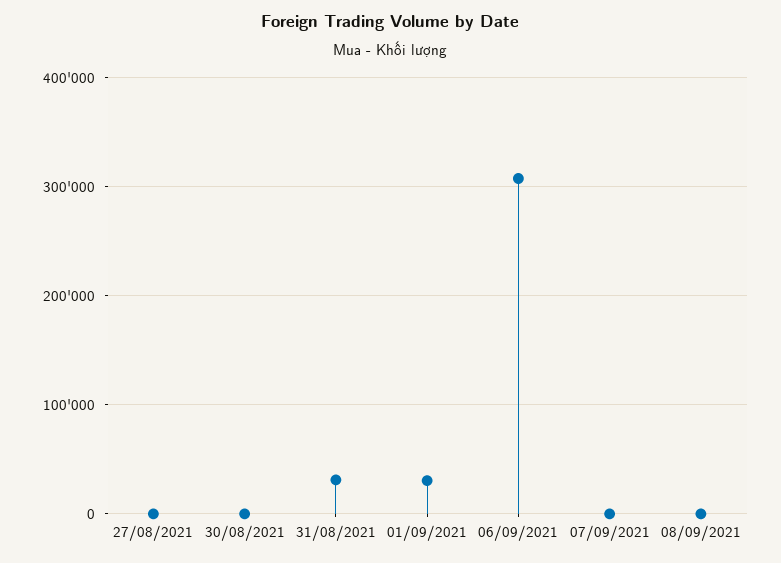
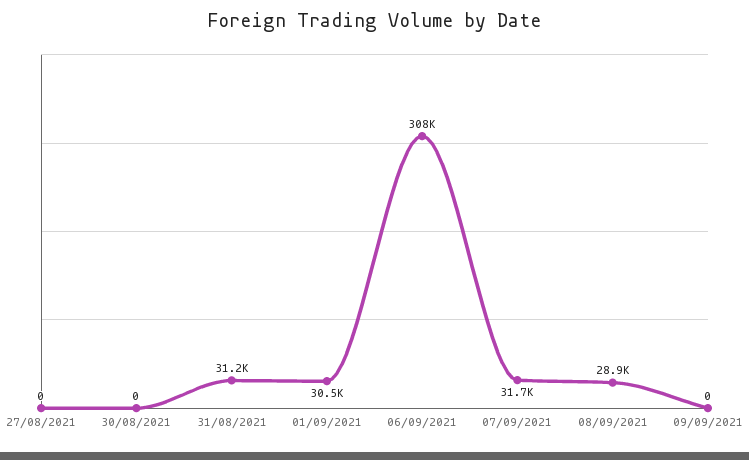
07/09/2021: 0 -> 31700
08/09/2021: 0 -> 28900
09/09/2021: none -> 0

